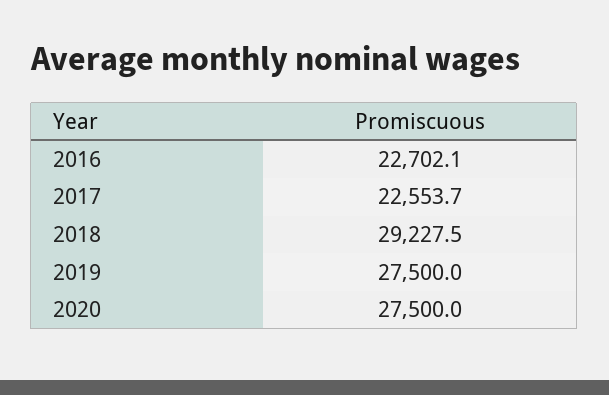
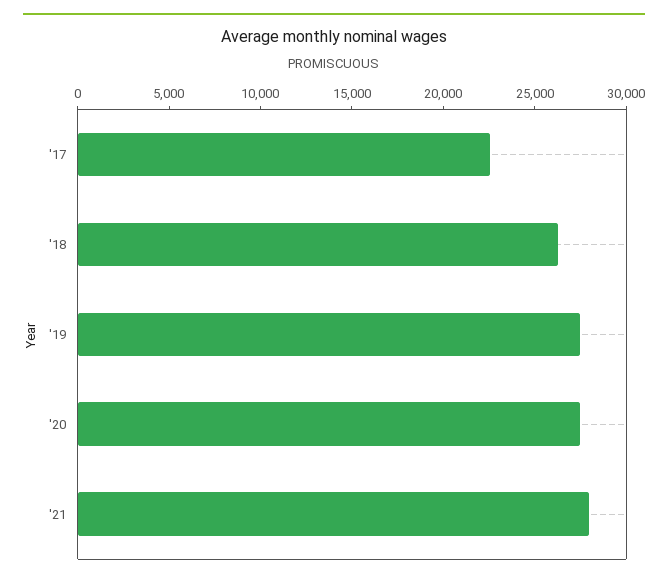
2016: 22702.1 -> none
2018: 29227.5 -> 26000
'21: none -> 28000

